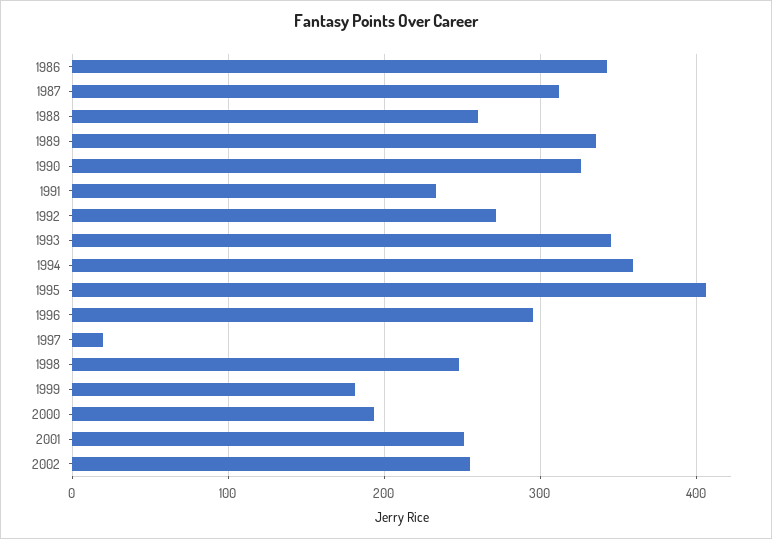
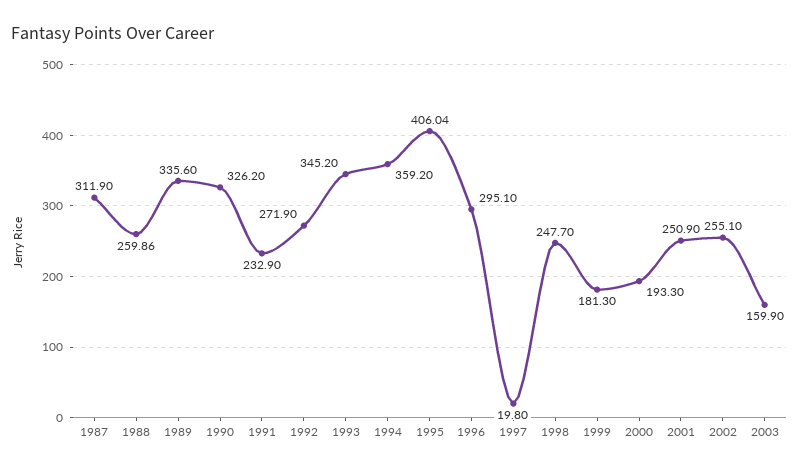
1986: 340 -> none
2003: none -> 159.9

